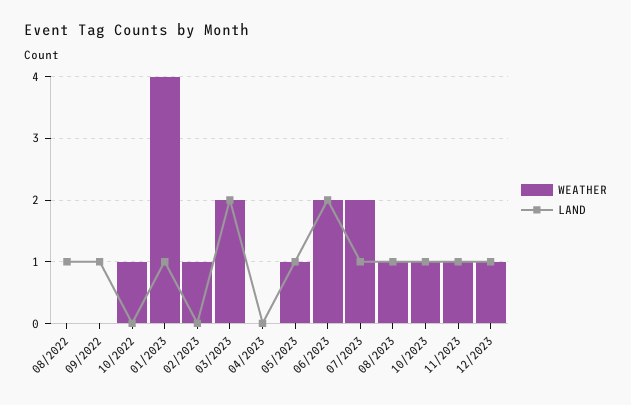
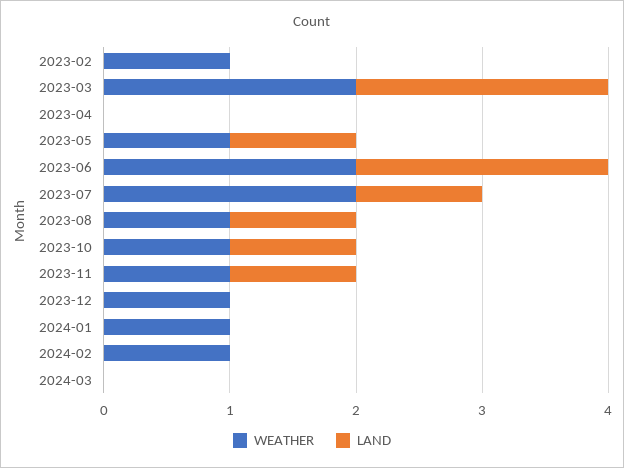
WEATHER, 08/2022: 0 -> none
LAND, 08/2022: 1 -> none
WEATHER, 09/2022: 0 -> none
LAND, 09/2022: 1 -> none
WEATHER, 10/2022: 1 -> none
LAND, 10/2022: 0 -> none
WEATHER, 01/2023: 4 -> none
LAND, 01/2023: 1 -> none
LAND, 12/2023: 1 -> 0
WEATHER, 2024-01: none -> 1
LAND, 2024-01: none -> 0
WEATHER, 2024-02: none -> 1
LAND, 2024-02: none -> 0
WEATHER, 2024-03: none -> 0
LAND, 2024-03: none -> 0

